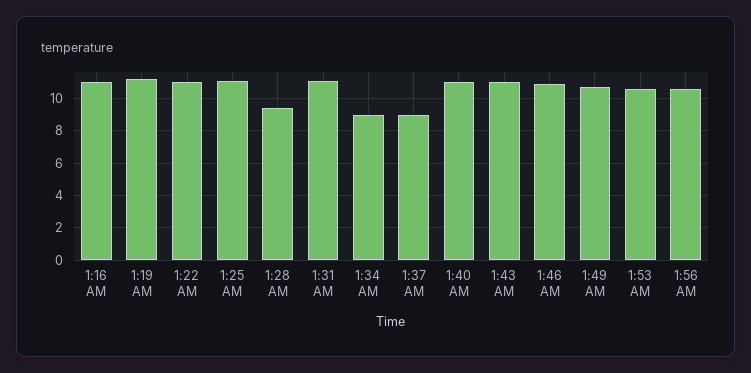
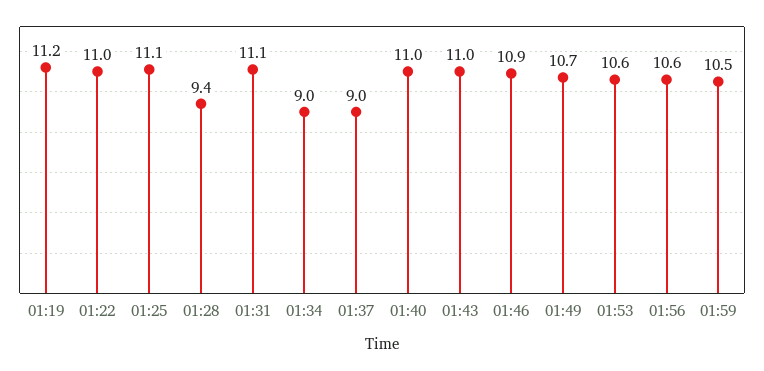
1:16 AM: 11 -> none
01:59: none -> 10.5

